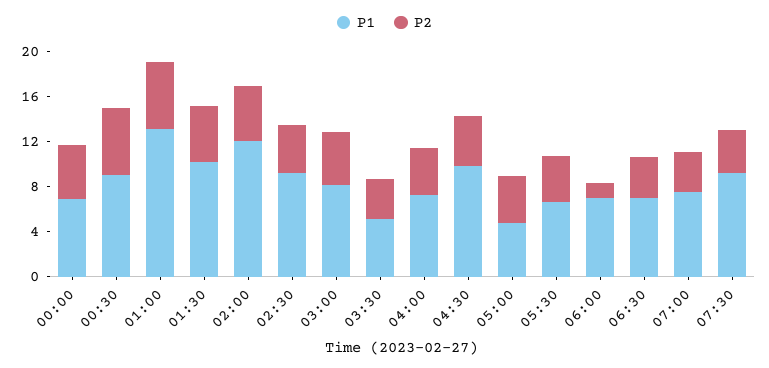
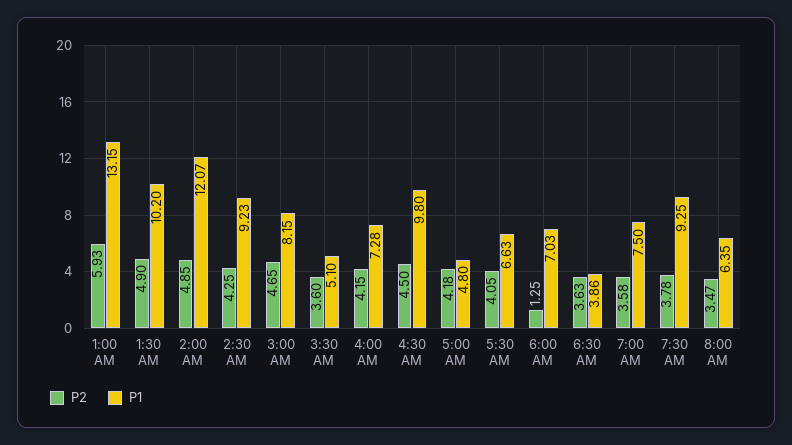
P1, 00:00: 7 -> none
P2, 00:00: 5 -> none
P1, 00:30: 9 -> none
P2, 00:30: 6 -> none
P1, 06:30: 7 -> 3.86
P2, 8:00 AM: none -> 3.47
P1, 8:00 AM: none -> 6.35

